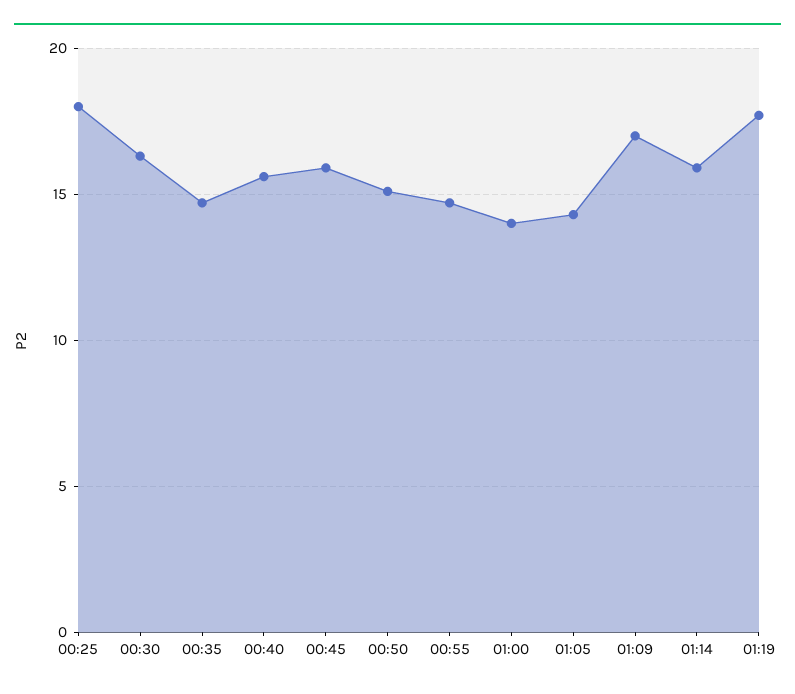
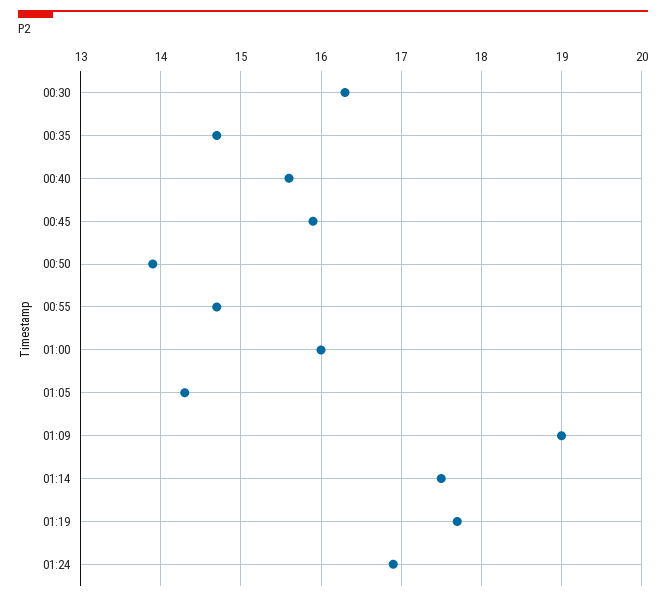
00:25: 18 -> none
00:50: 15 -> 13.9
01:00: 14 -> 16
01:09: 17 -> 19
01:14: 16 -> 17.5
01:24: none -> 16.9

